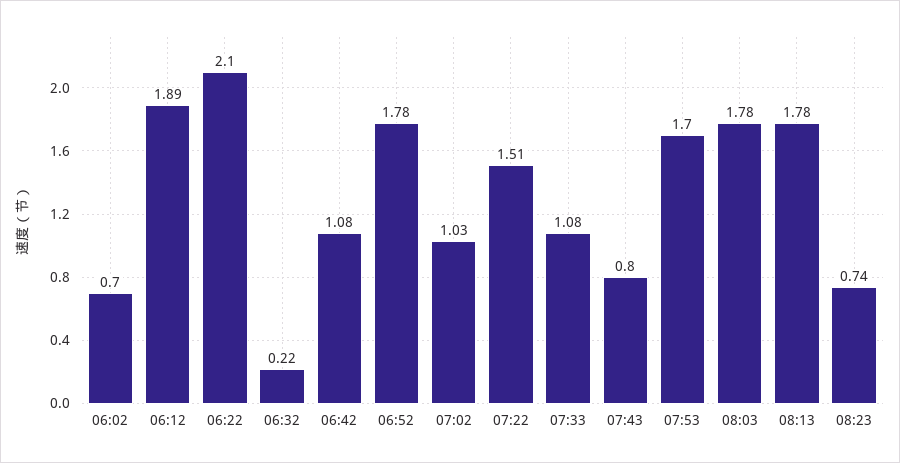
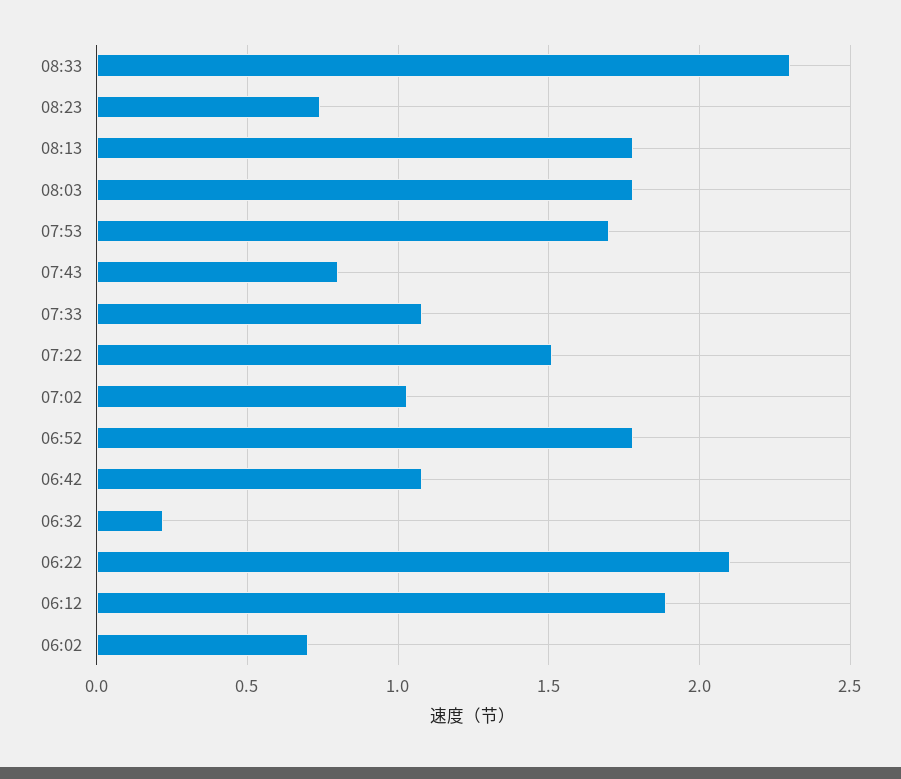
08:33: none -> 2.3

